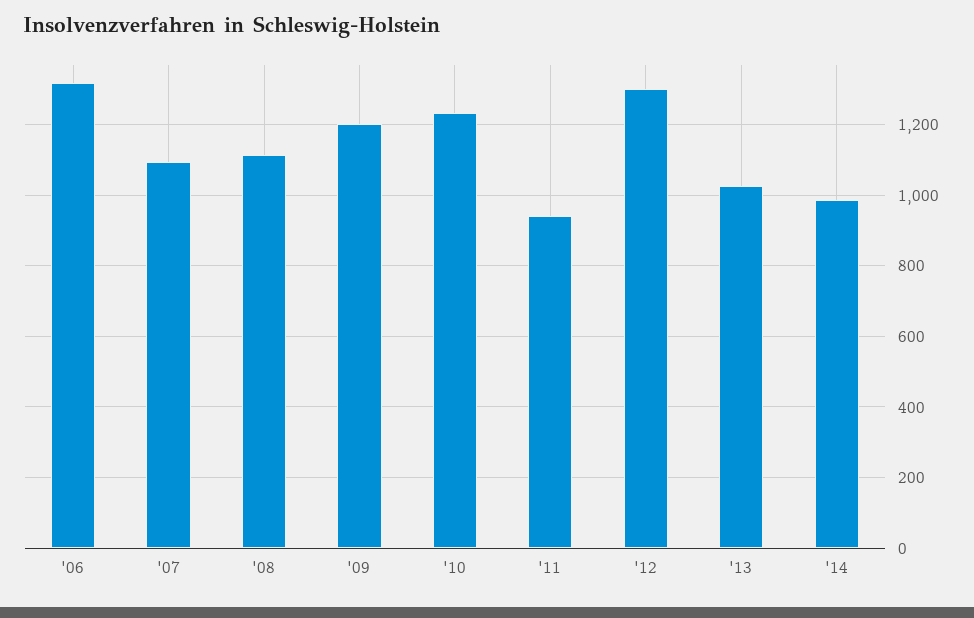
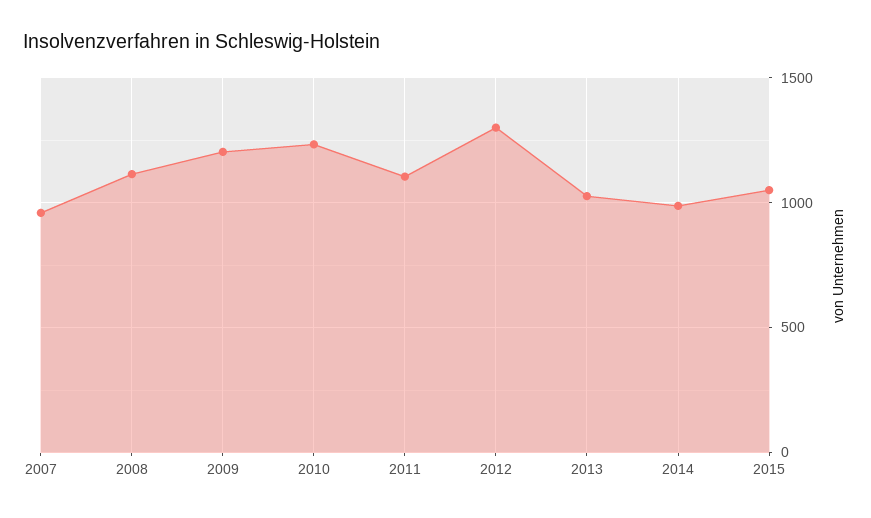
'06: 1320 -> none
'07: 1100 -> 950
'11: 940 -> 1100
2015: none -> 1050

